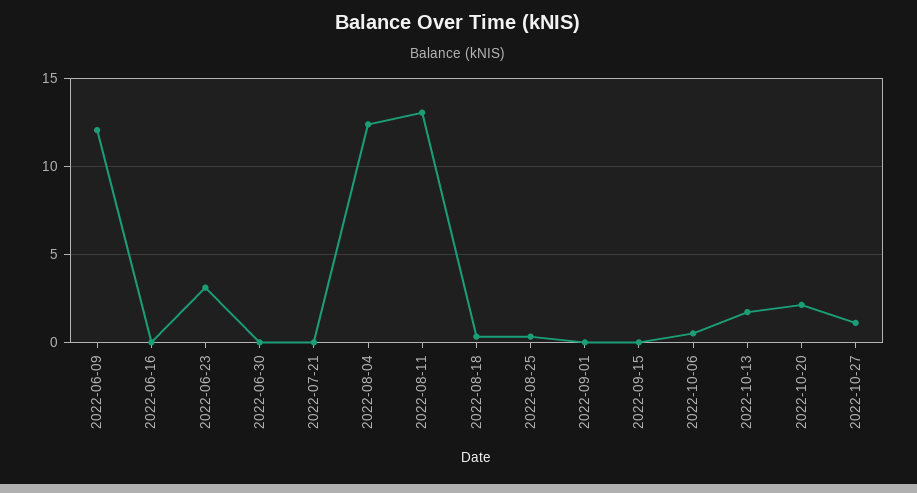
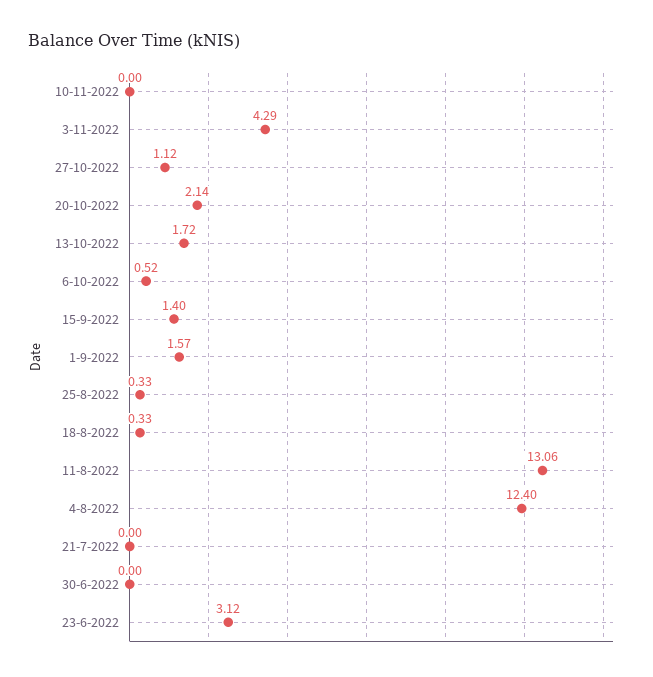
2022-06-09: 12 -> none
2022-06-16: 0 -> none
2022-09-01: 0 -> 1.57
2022-09-15: 0 -> 1.4
10-11-2022: none -> 0
3-11-2022: none -> 4.29

